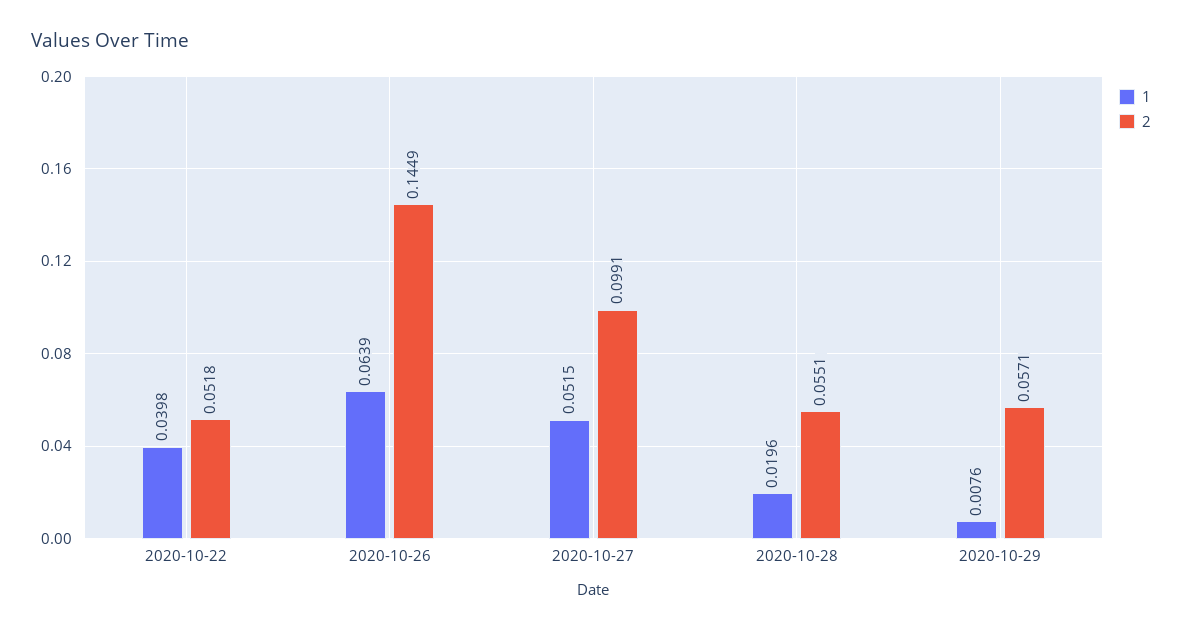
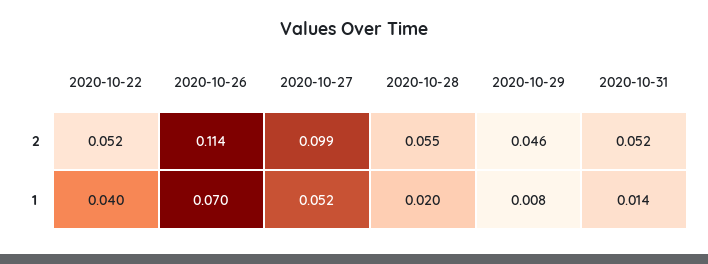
1, 2020-10-26: 0.0639 -> 0.07
2, 2020-10-26: 0.1449 -> 0.114
2, 2020-10-29: 0.0571 -> 0.046
2, 2020-10-31: none -> 0.052
1, 2020-10-31: none -> 0.014

